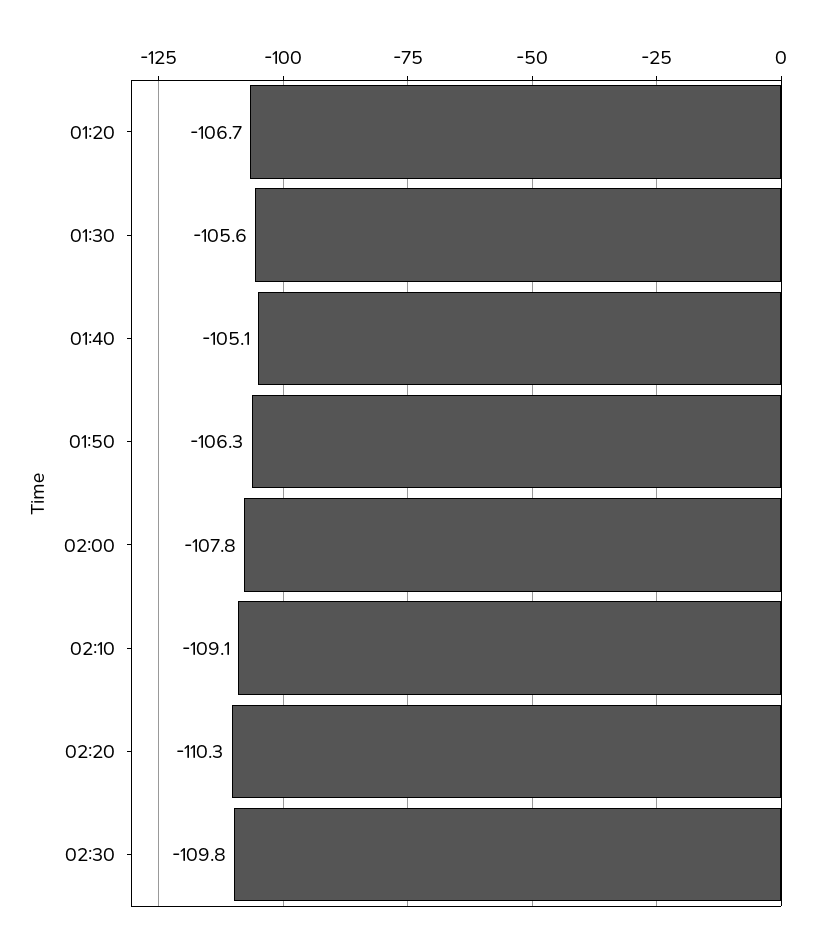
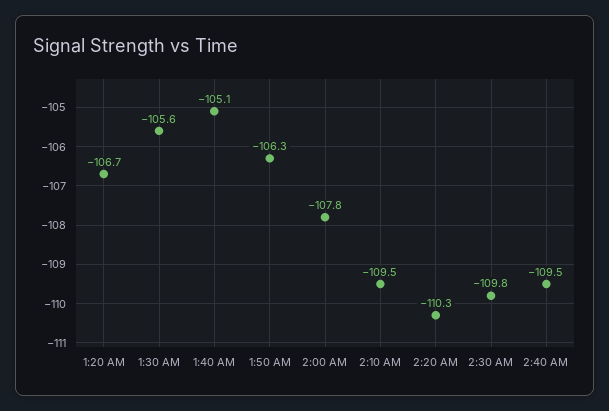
02:10: -109.1 -> -109.5
2:40 AM: none -> -109.5

